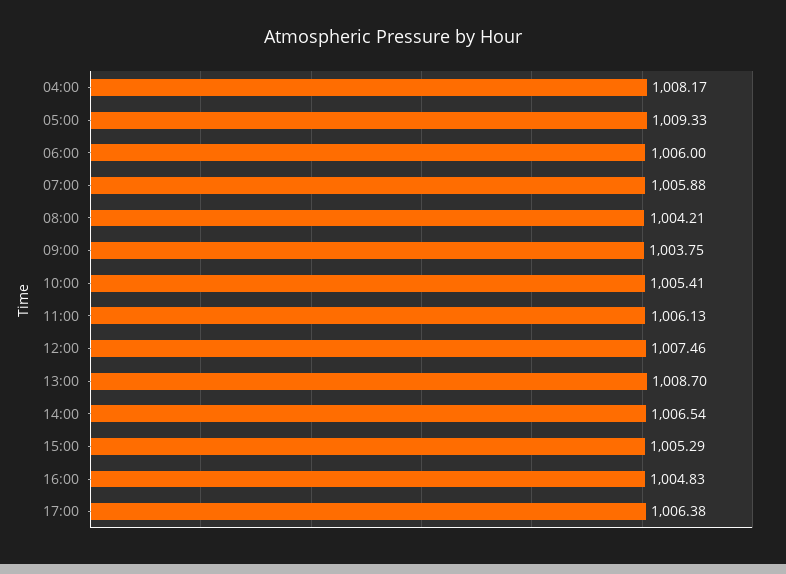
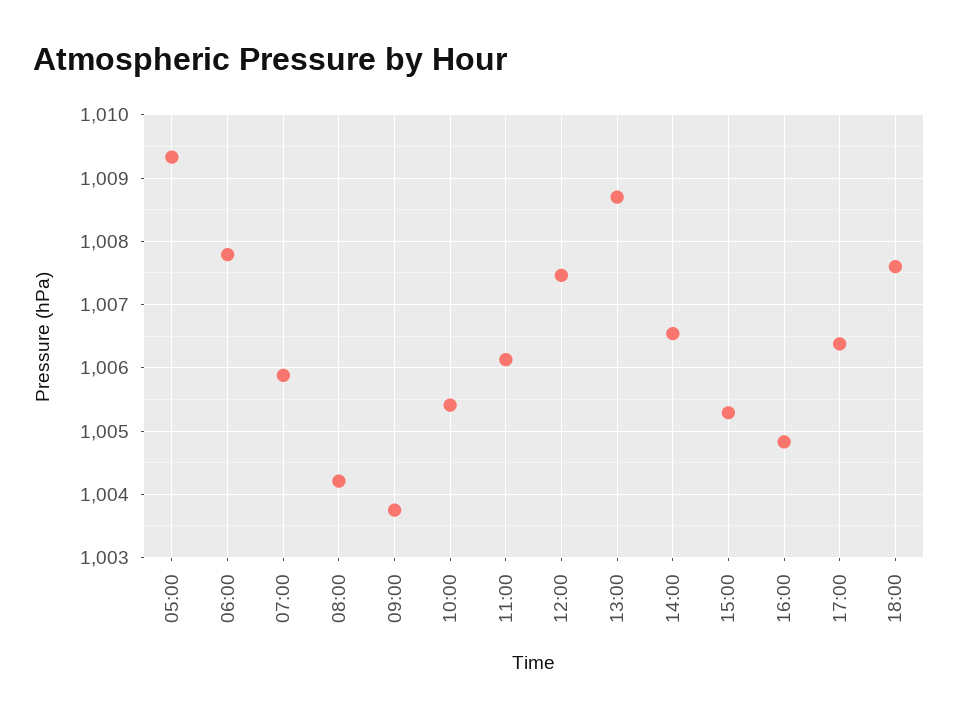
04:00: 1008.17 -> none
06:00: 1006 -> 1007.8
18:00: none -> 1007.6

